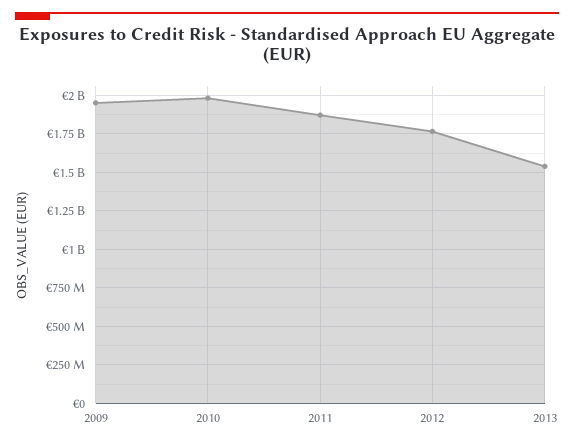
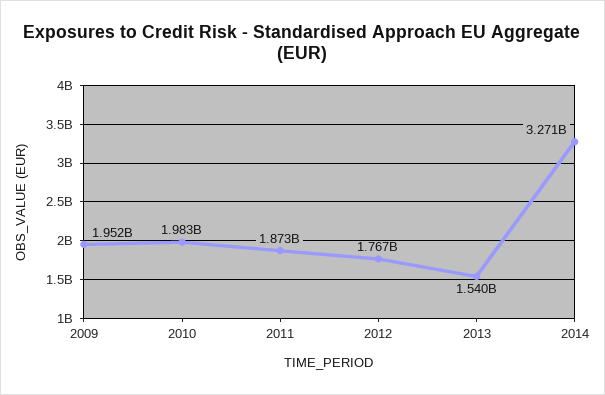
2014: none -> 3271000000

